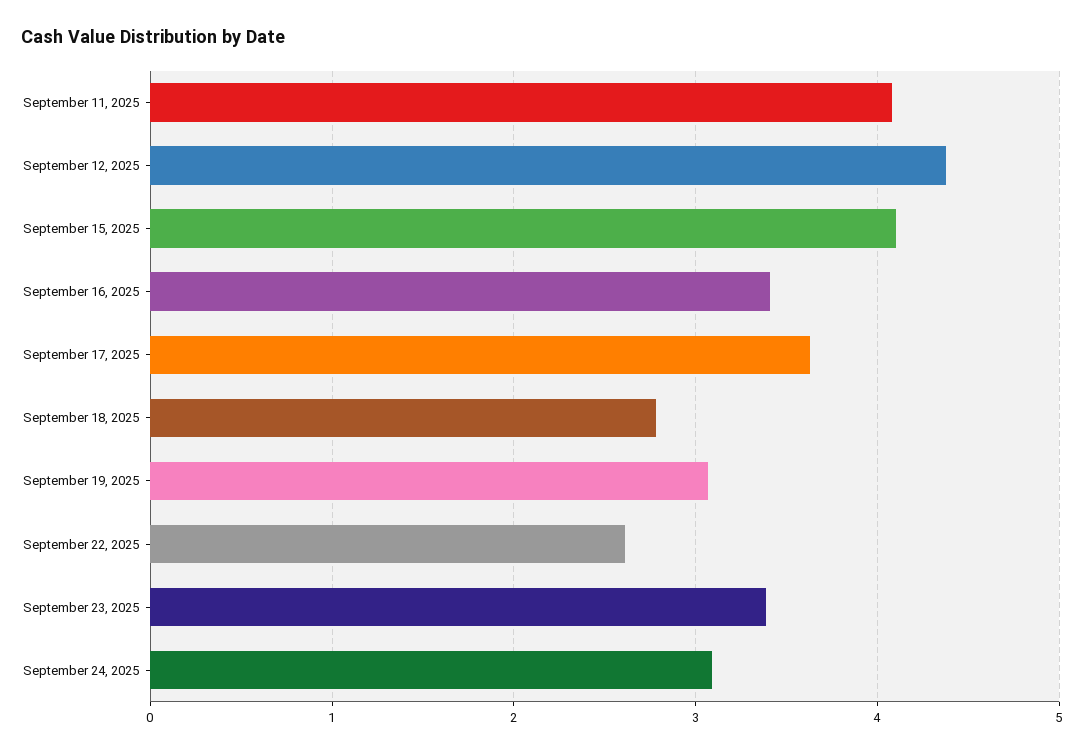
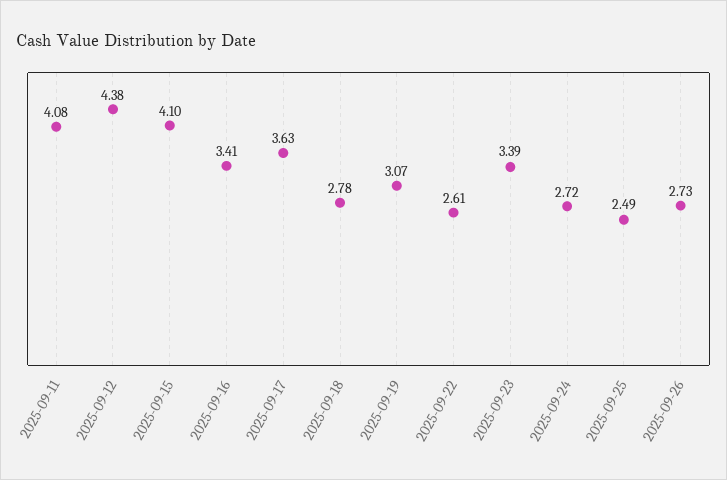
September 24, 2025: 3.1 -> 2.72
2025-09-25: none -> 2.49
2025-09-26: none -> 2.73

